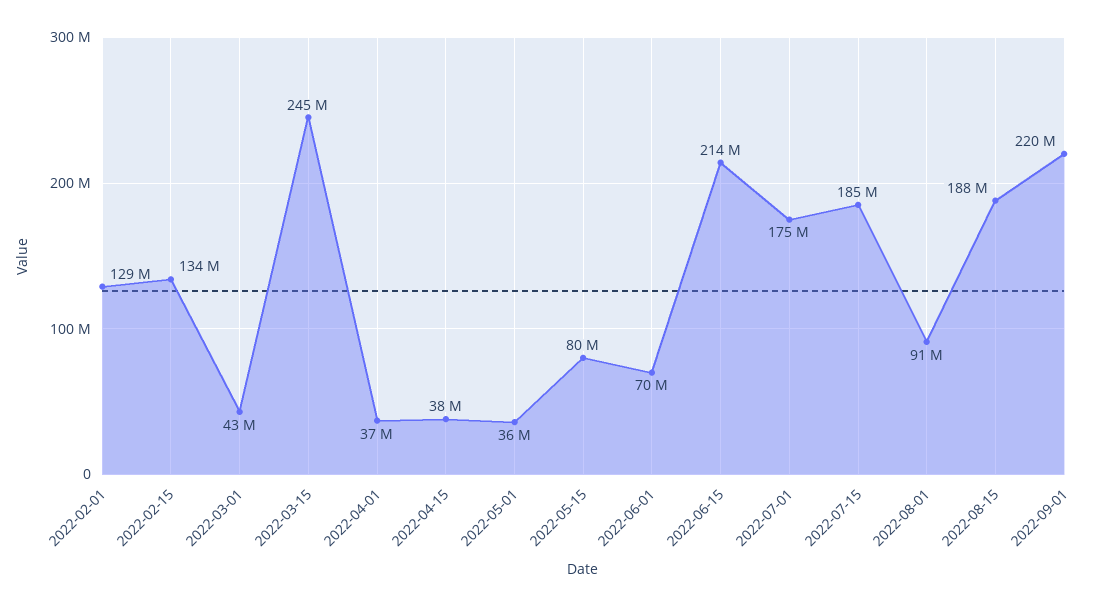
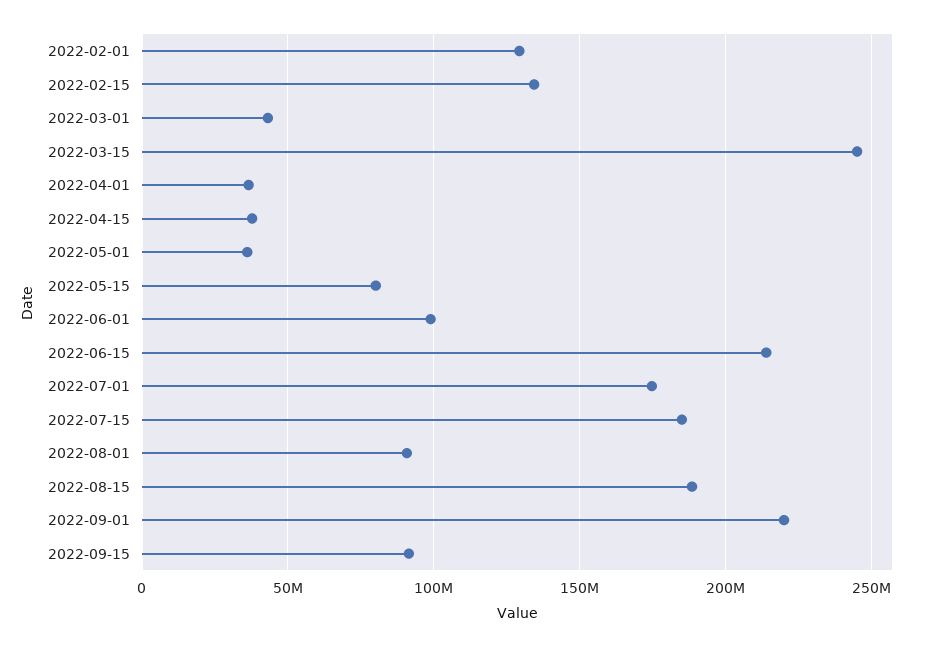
2022-06-01: 70000000 -> 100000000
2022-09-15: none -> 90000000

